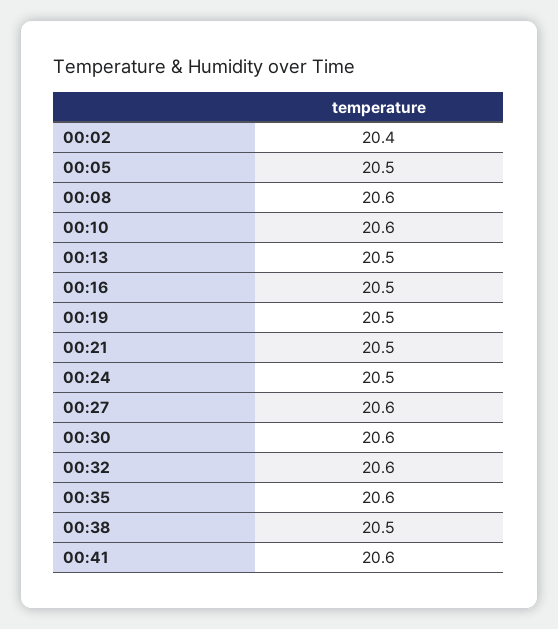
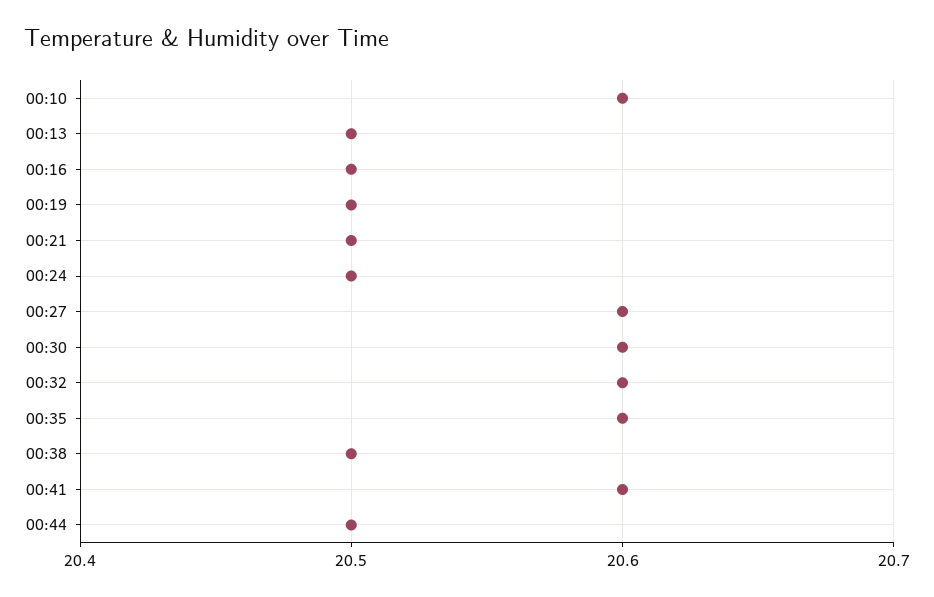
00:02: 20.4 -> none
00:05: 20.5 -> none
00:08: 20.6 -> none
00:44: none -> 20.5

